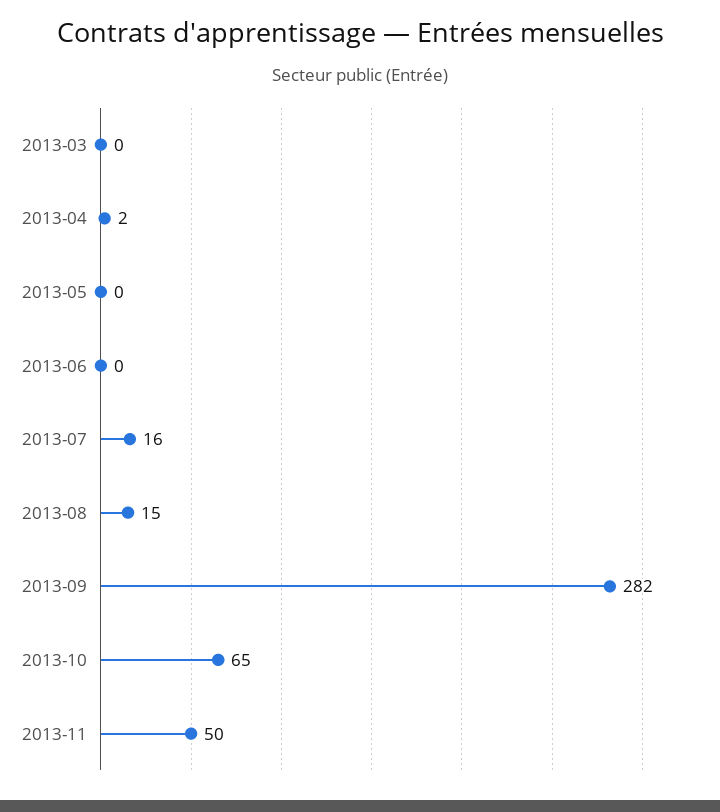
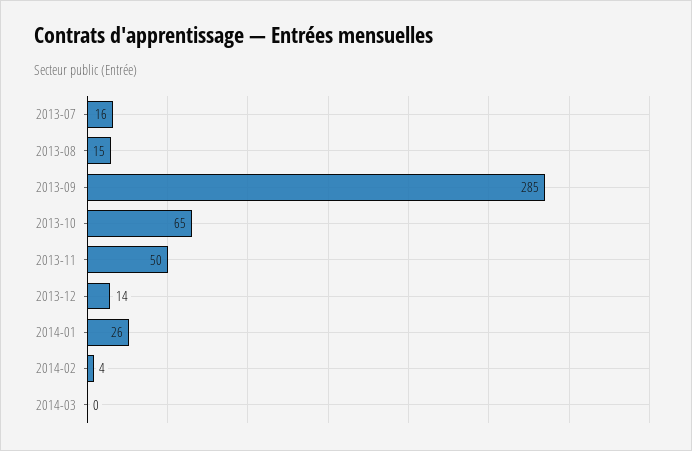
2013-03: 0 -> none
2013-04: 2 -> none
2013-05: 0 -> none
2013-06: 0 -> none
2013-09: 282 -> 285
2013-12: none -> 14
2014-01: none -> 26
2014-02: none -> 4
2014-03: none -> 0

